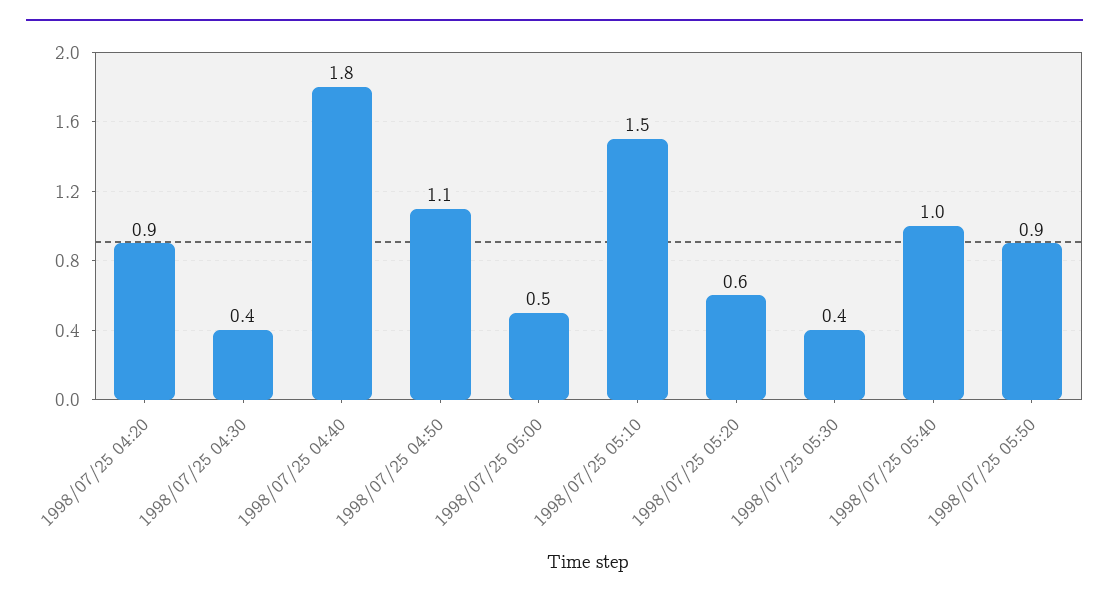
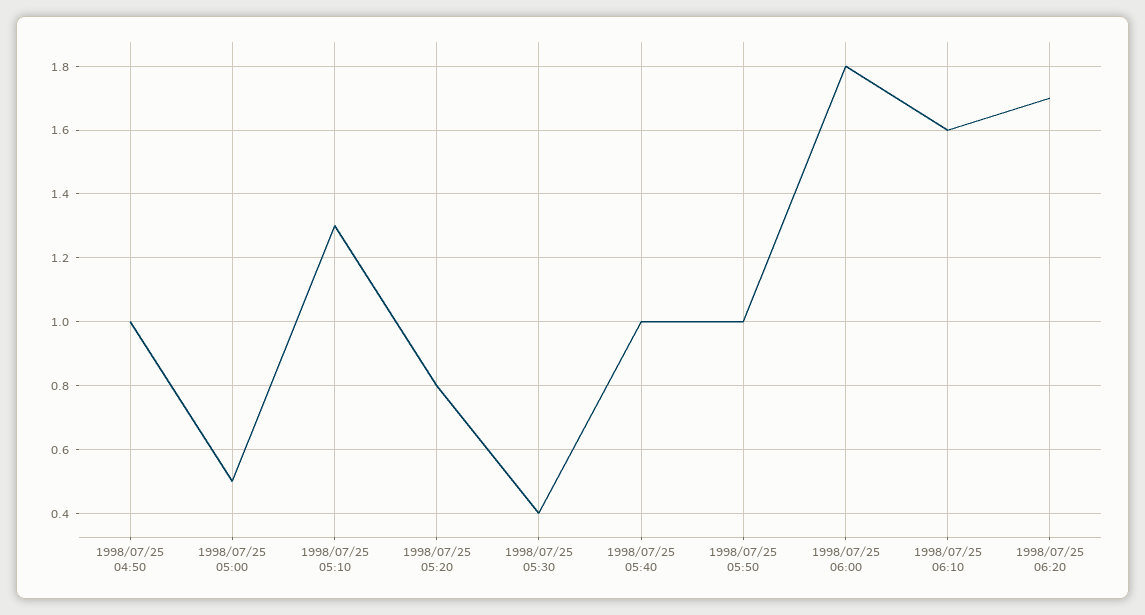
1998/07/25 04:20: 0.9 -> none
1998/07/25 04:30: 0.4 -> none
1998/07/25 04:40: 1.8 -> none
1998/07/25 04:50: 1.1 -> 1
1998/07/25 05:10: 1.5 -> 1.3
1998/07/25 05:20: 0.6 -> 0.8
1998/07/25 05:50: 0.9 -> 1
1998/07/25 06:00: none -> 1.8
1998/07/25 06:10: none -> 1.6
1998/07/25 06:20: none -> 1.7

